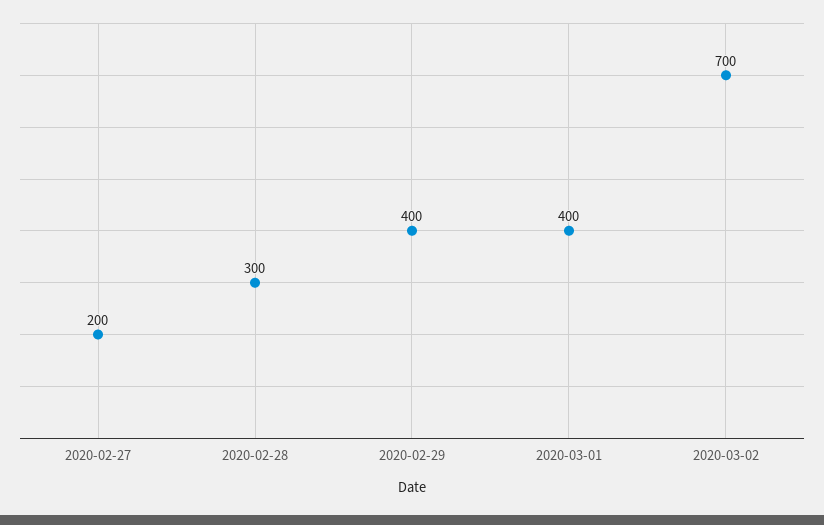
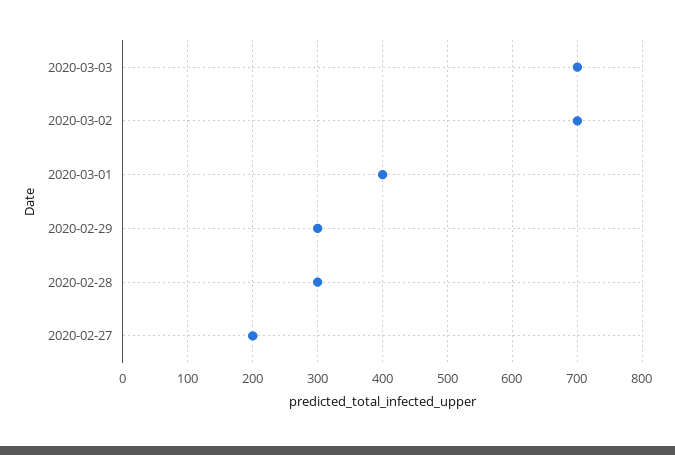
2020-02-29: 400 -> 300
2020-03-03: none -> 700

